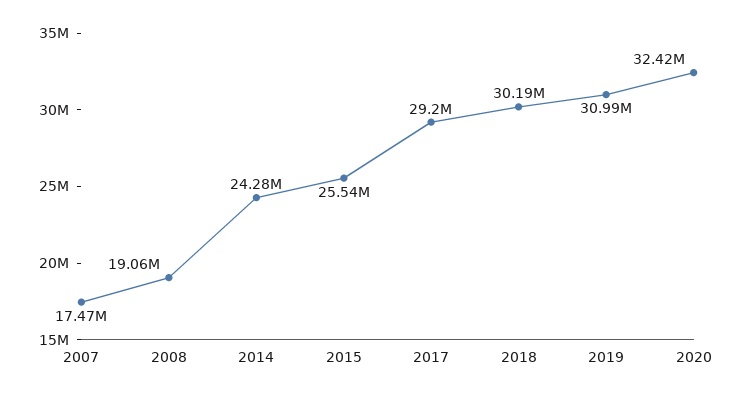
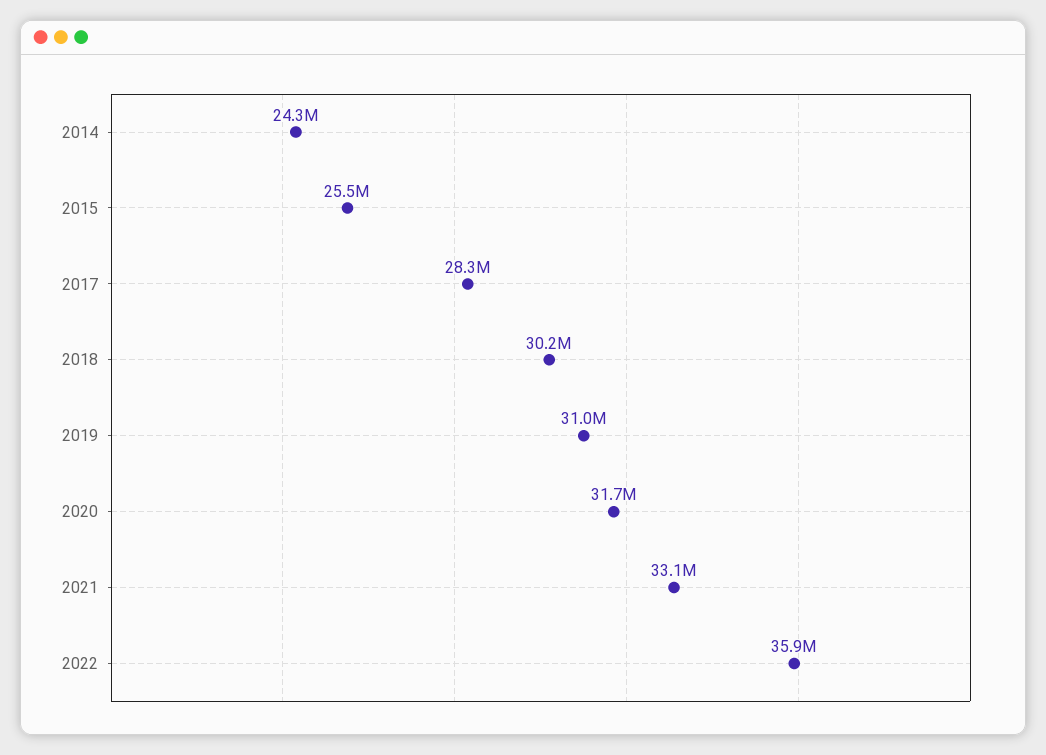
2007: 17470000 -> none
2008: 19060000 -> none
2017: 29200000 -> 28300000
2020: 32420000 -> 31700000
2021: none -> 33100000
2022: none -> 35900000

